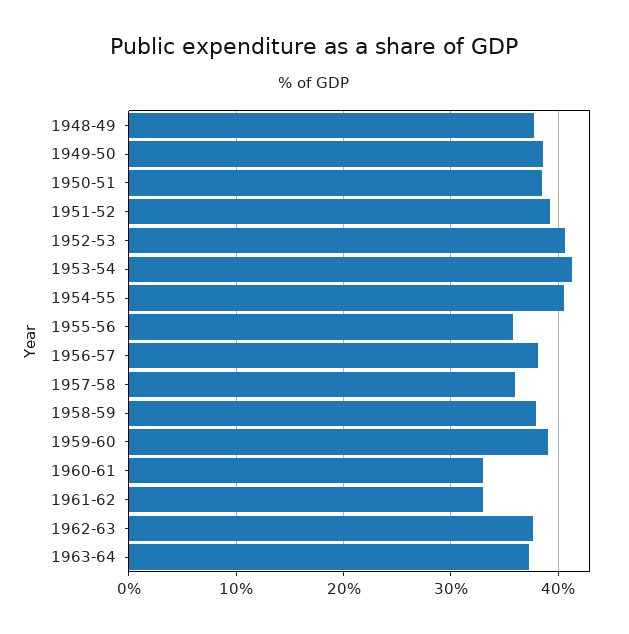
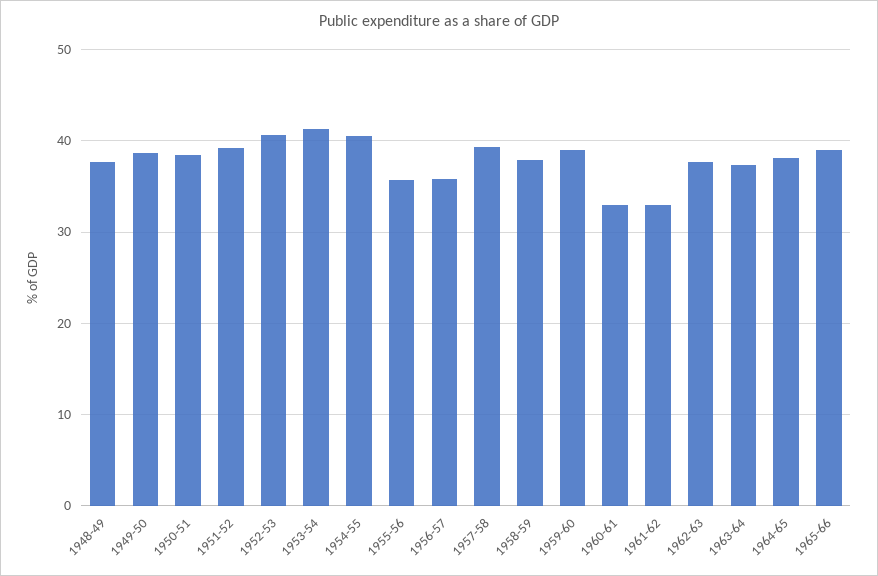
1956-57: 38 -> 36
1957-58: 36 -> 39
1964-65: none -> 38
1965-66: none -> 39

